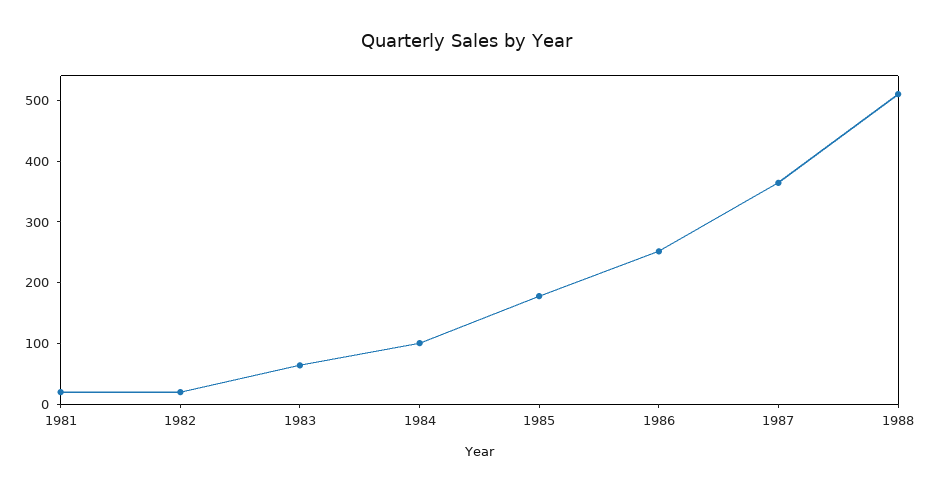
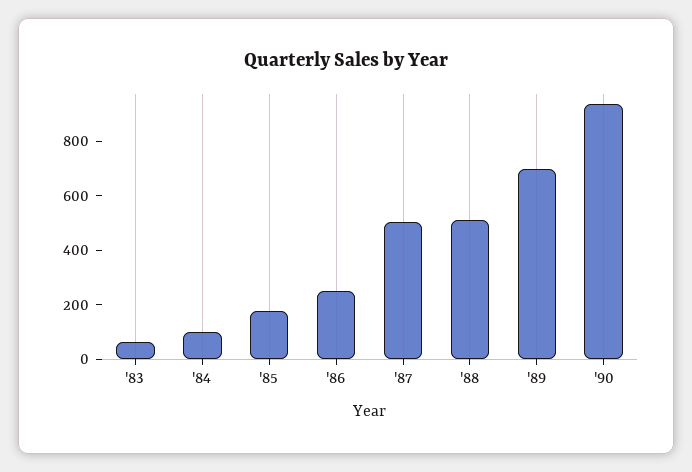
1981: 20 -> none
1982: 20 -> none
1987: 360 -> 500
'89: none -> 700
'90: none -> 950

